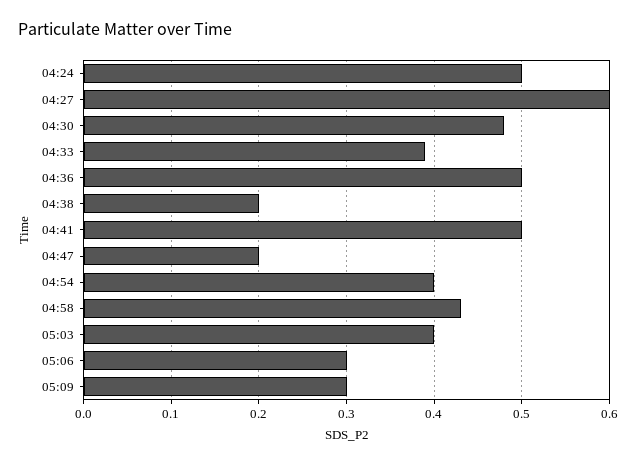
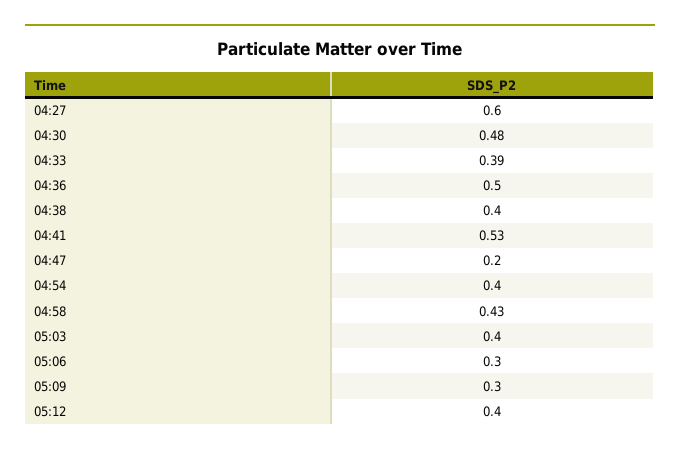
04:24: 0.5 -> none
04:38: 0.2 -> 0.4
04:41: 0.5 -> 0.53
05:12: none -> 0.4

